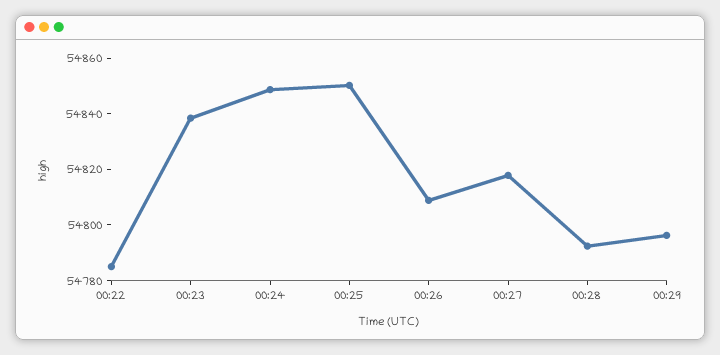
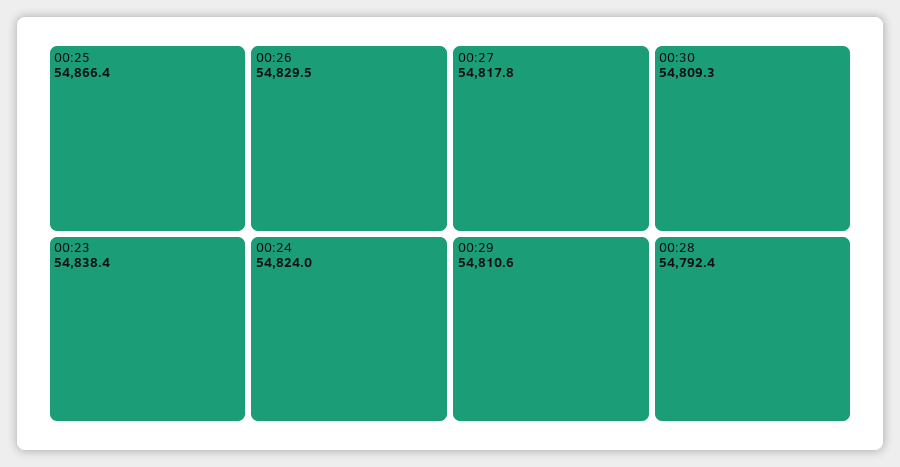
00:22: 54785 -> none
00:24: 54850 -> 54824
00:25: 54850 -> 54866.4
00:26: 54810 -> 54829.5
00:29: 54795 -> 54810.6
00:30: none -> 54809.3

